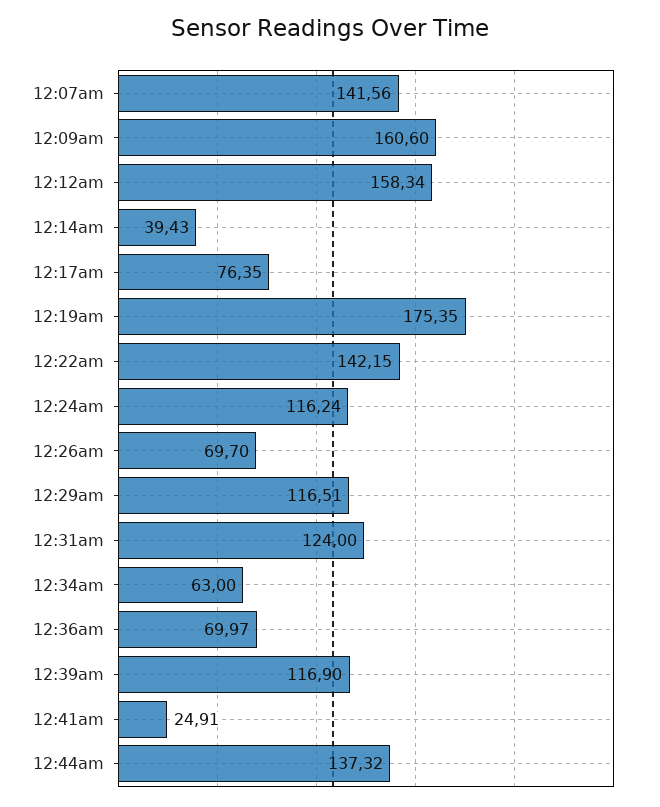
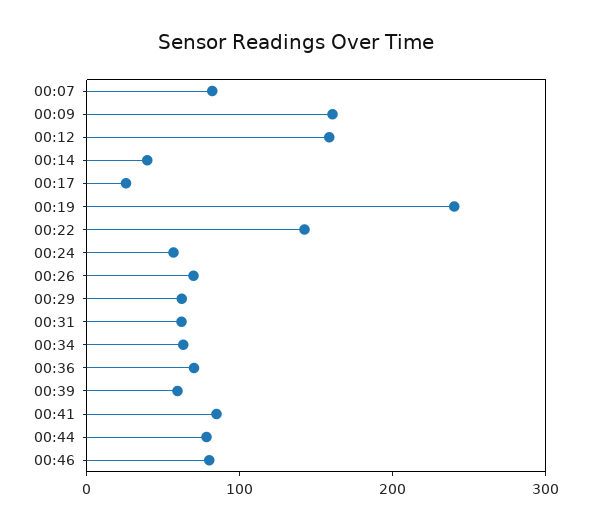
12:07am: 141.56 -> 80
12:17am: 76.35 -> 20
12:19am: 175.35 -> 240
12:24am: 116.24 -> 60
12:29am: 116.51 -> 60
12:31am: 124 -> 60
12:39am: 116.9 -> 60
12:41am: 24.91 -> 80
12:44am: 137.32 -> 80
00:46: none -> 80

